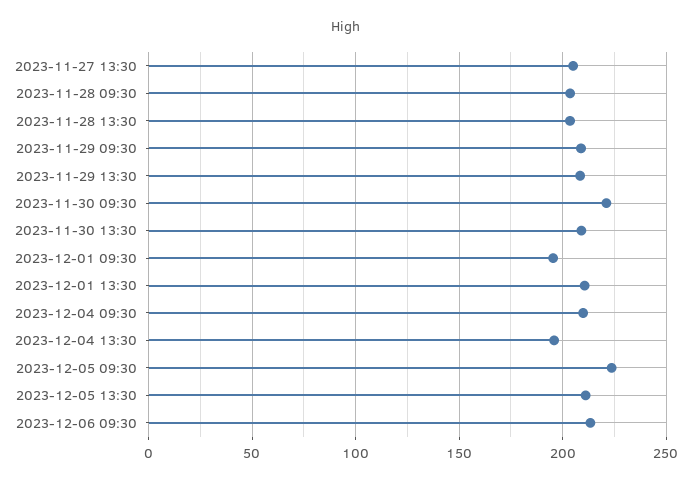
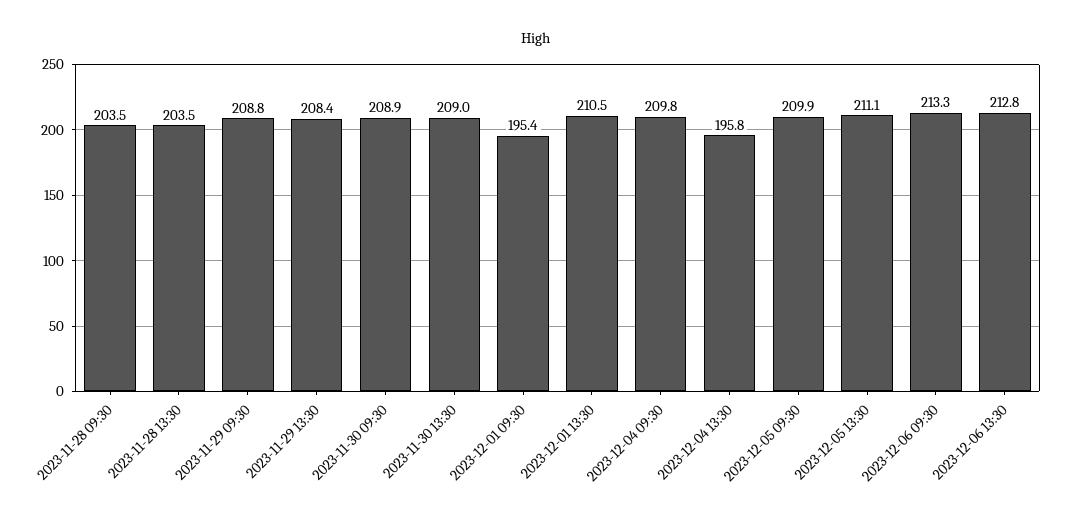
2023-11-27 13:30: 205 -> none
2023-11-30 09:30: 220 -> 208.9
2023-12-05 09:30: 225 -> 209.9
2023-12-06 13:30: none -> 212.8

